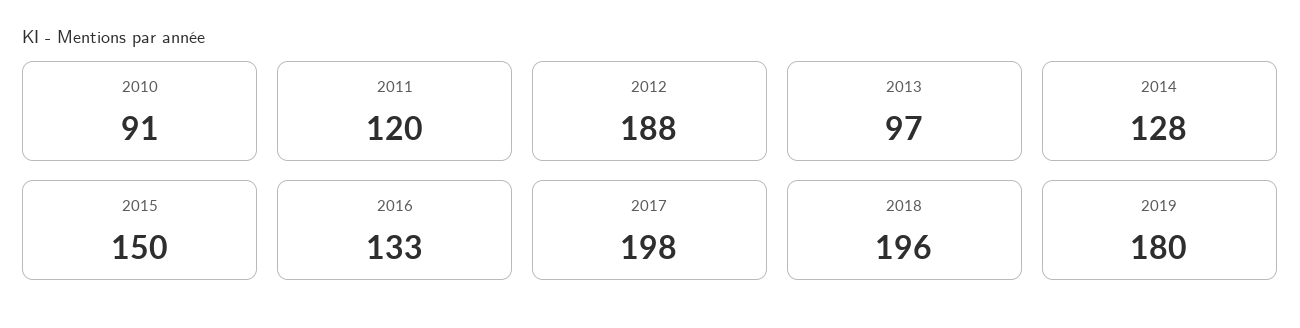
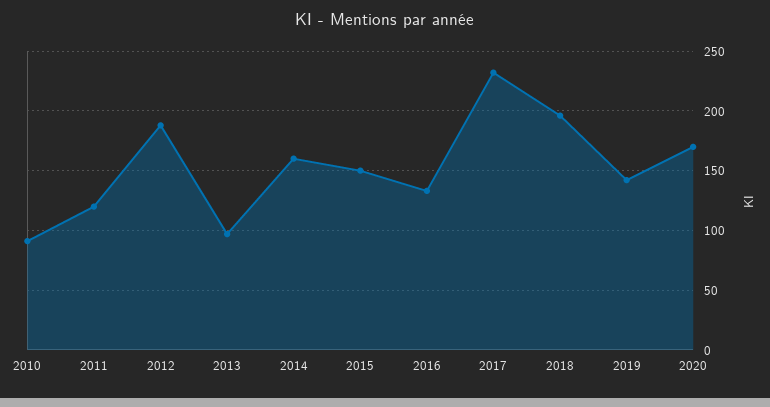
2014: 128 -> 160
2017: 198 -> 230
2019: 180 -> 140
2020: none -> 170

